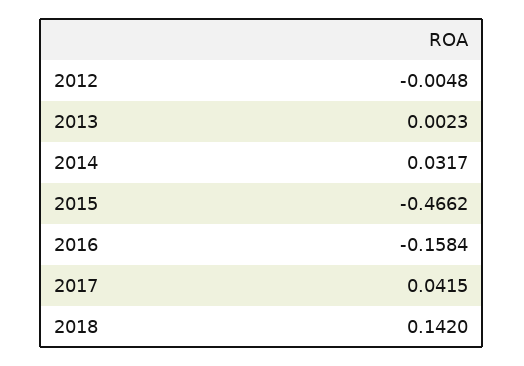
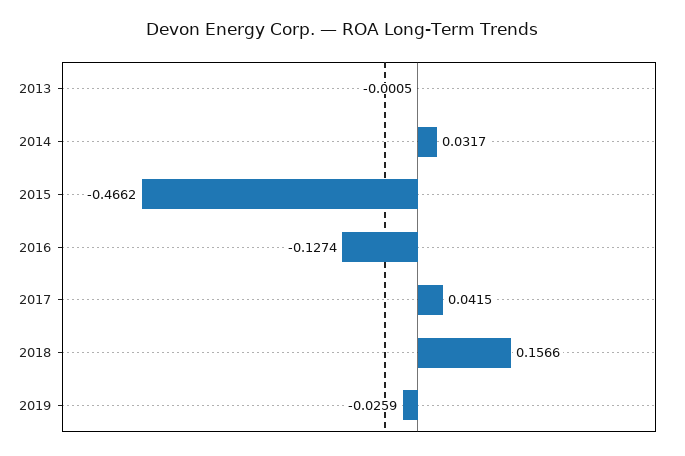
2012: -0.0048 -> none
2013: 0.0023 -> -0.0005
2016: -0.1584 -> -0.1274
2018: 0.142 -> 0.1566
2019: none -> -0.0259

